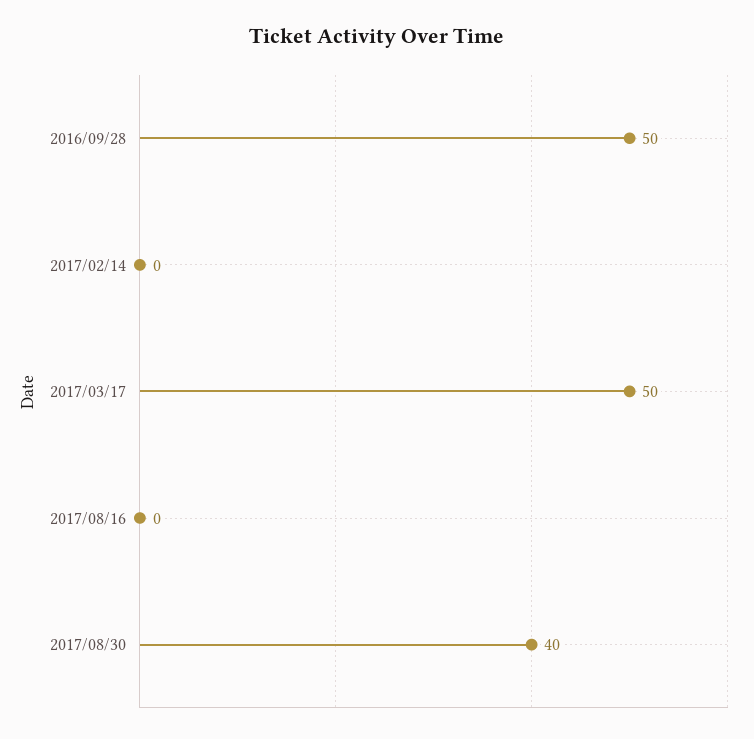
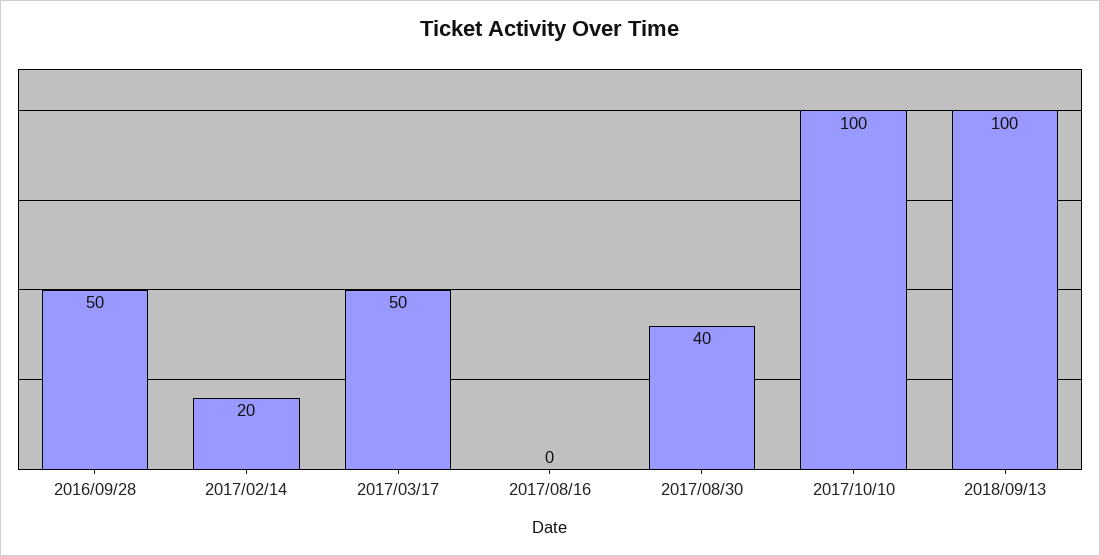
2017/02/14: 0 -> 20
2017/10/10: none -> 100
2018/09/13: none -> 100

